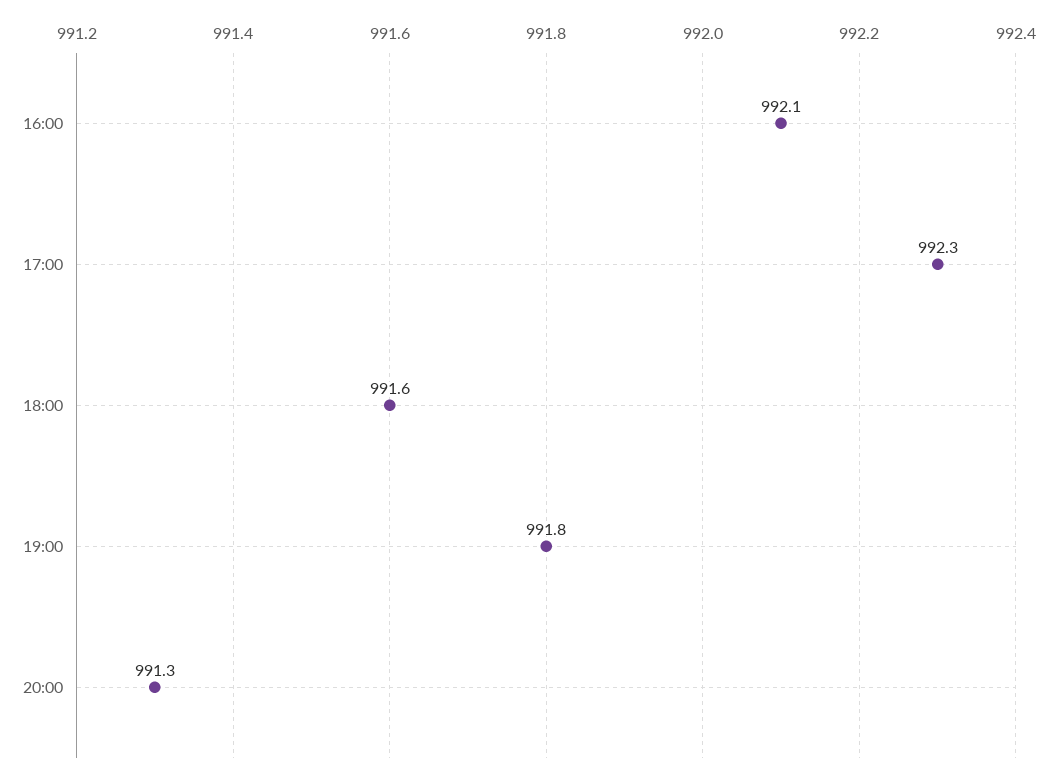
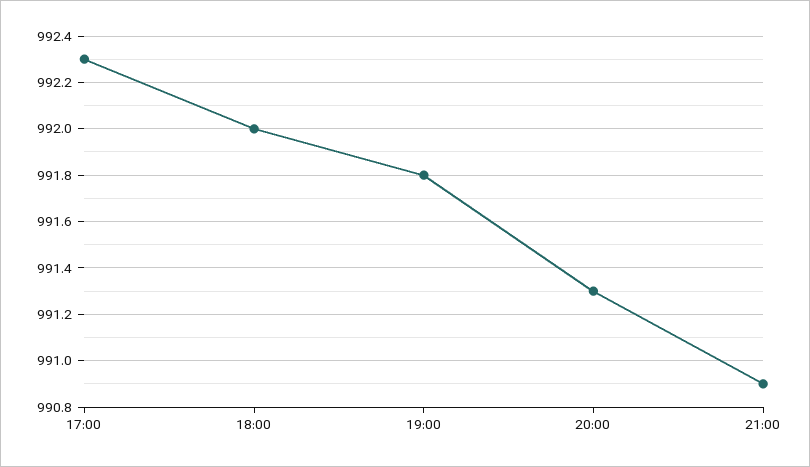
16:00: 992.1 -> none
18:00: 991.6 -> 992
21:00: none -> 990.9

